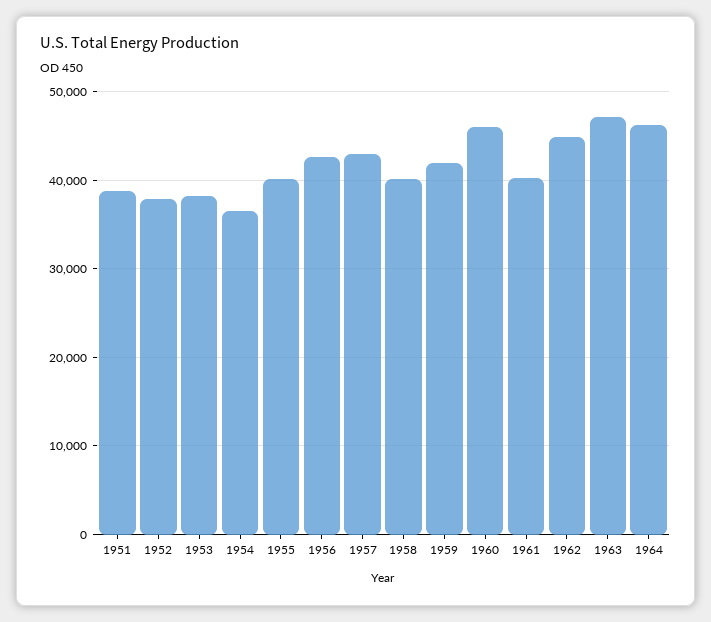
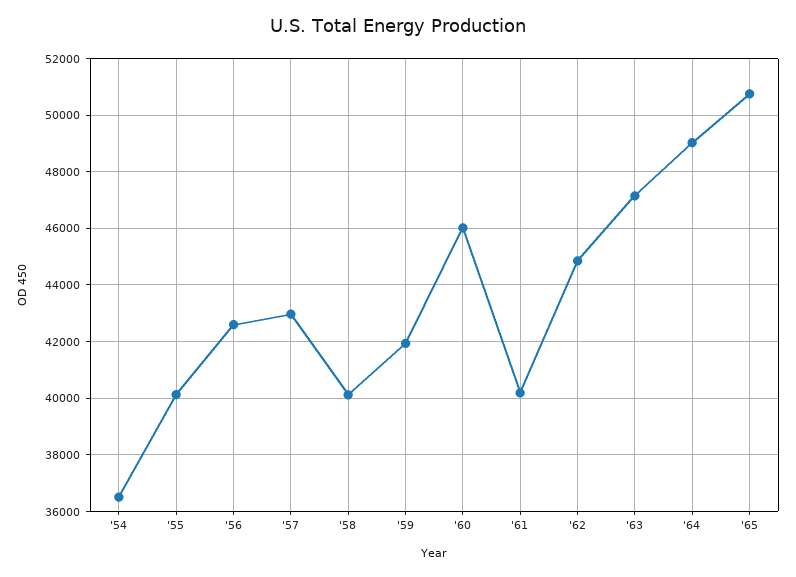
1951: 39000 -> none
1952: 38000 -> none
1953: 38000 -> none
1964: 46000 -> 49000
'65: none -> 50750

